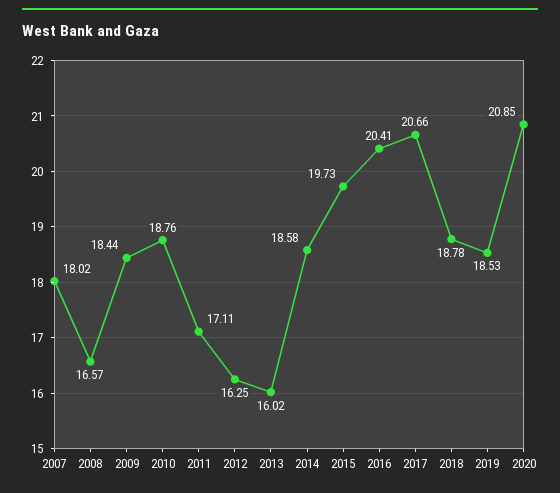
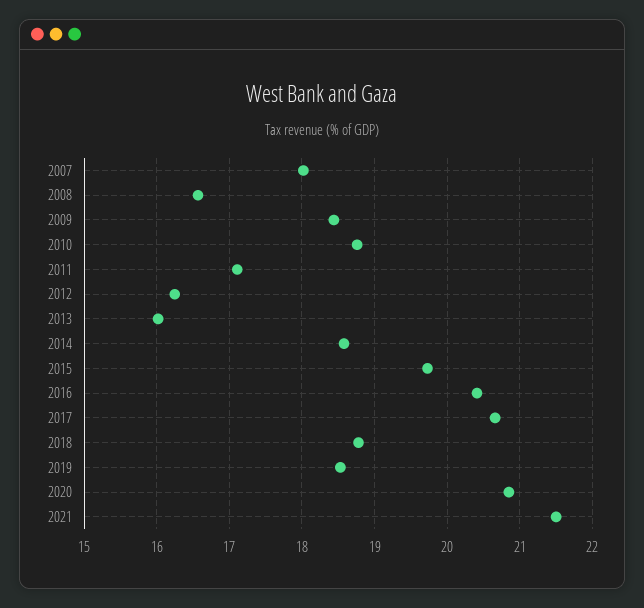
2021: none -> 21.5

